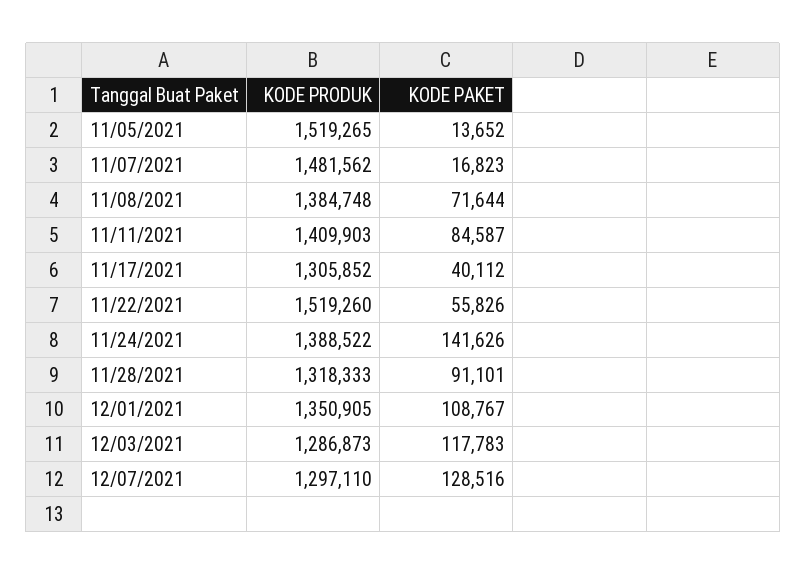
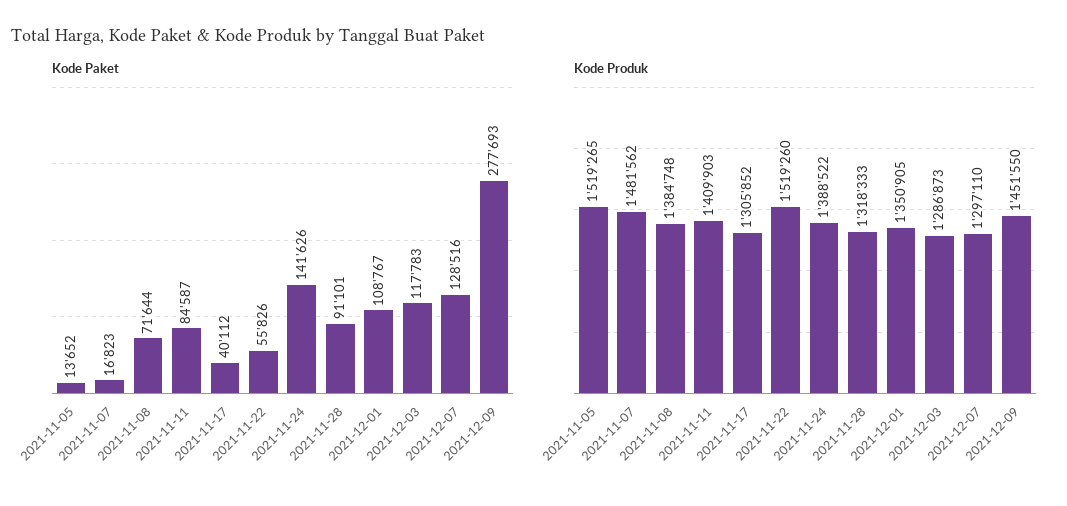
KODE PAKET, 2021-12-09: none -> 277693
KODE PRODUK, 2021-12-09: none -> 1451550

